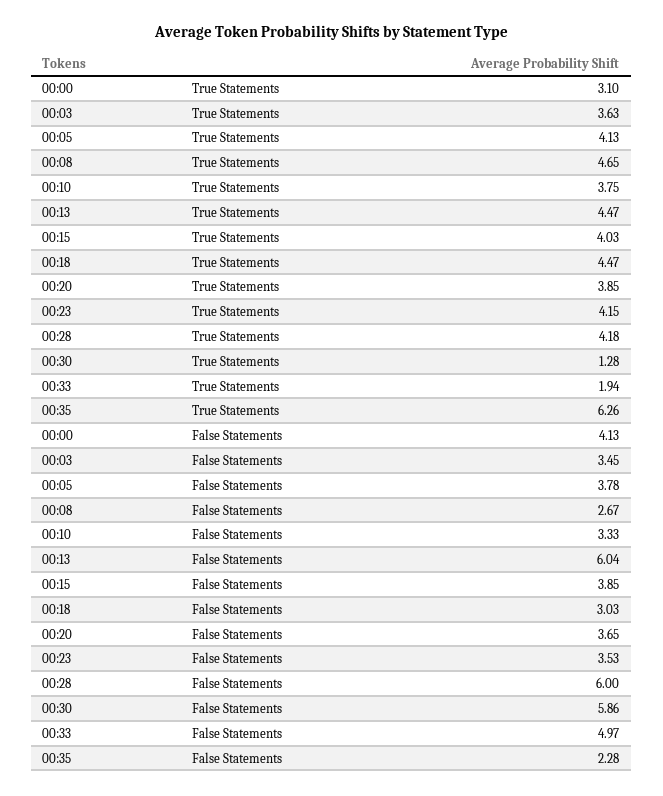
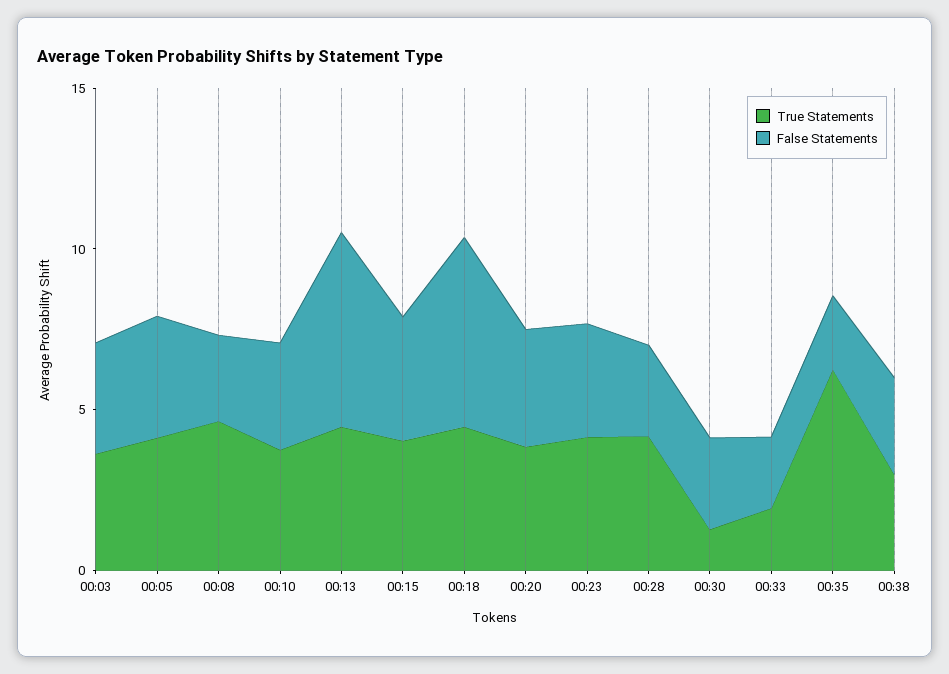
True Statements, 00:00: 3.1 -> none
False Statements, 00:00: 4.13 -> none
False Statements, 00:18: 3.03 -> 6
False Statements, 00:28: 6 -> 3
False Statements, 00:30: 5.86 -> 3
False Statements, 00:33: 4.97 -> 2
True Statements, 00:38: none -> 3
False Statements, 00:38: none -> 3

